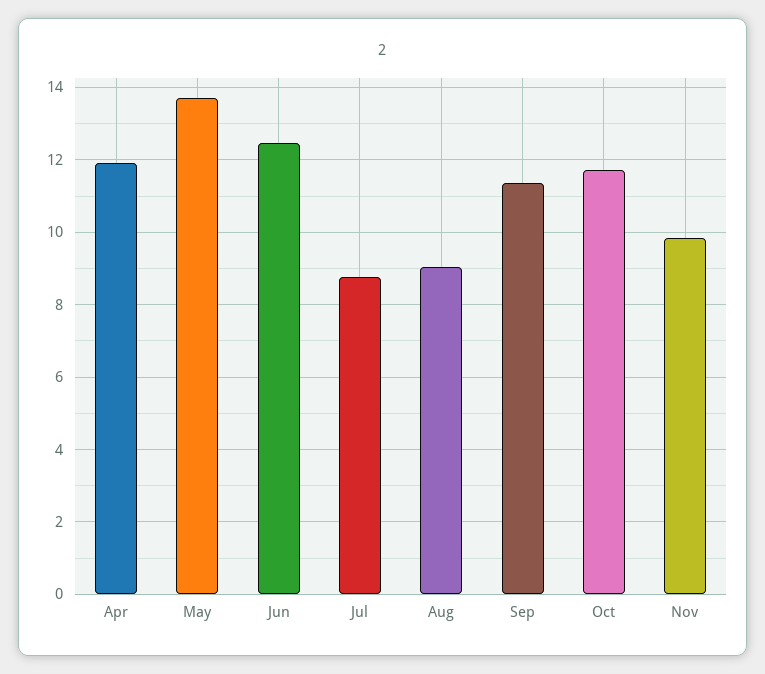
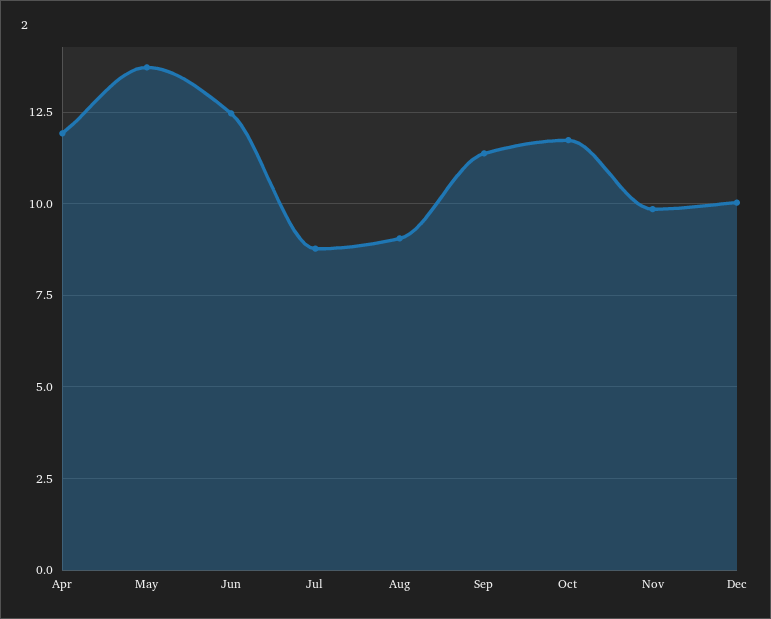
Dec: none -> 10

